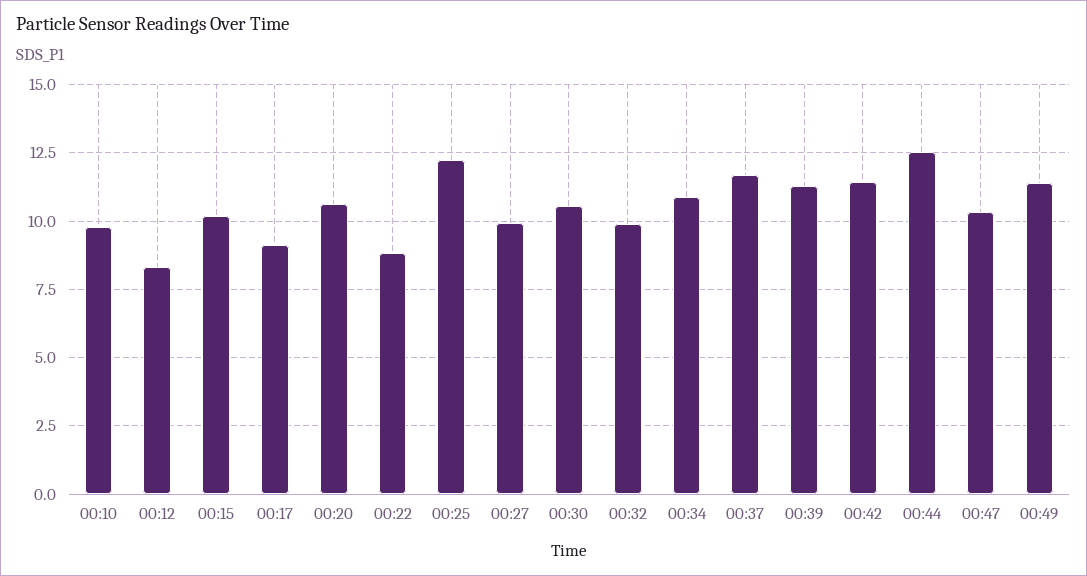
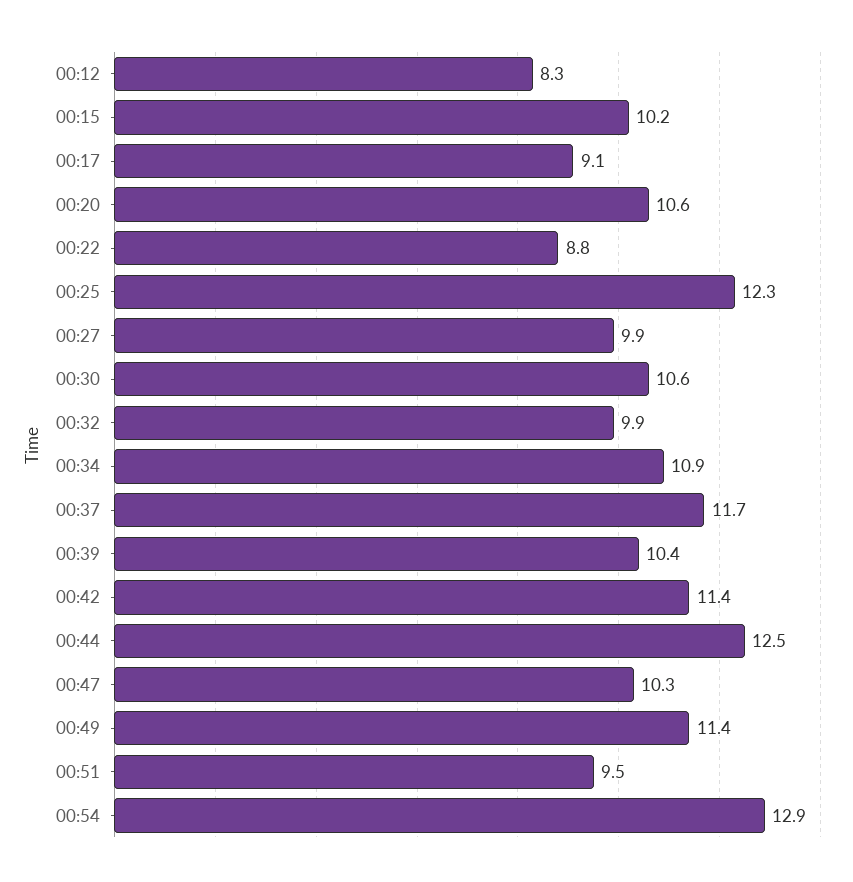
00:10: 9.75 -> none
00:39: 11.25 -> 10.4
00:51: none -> 9.5
00:54: none -> 12.9

